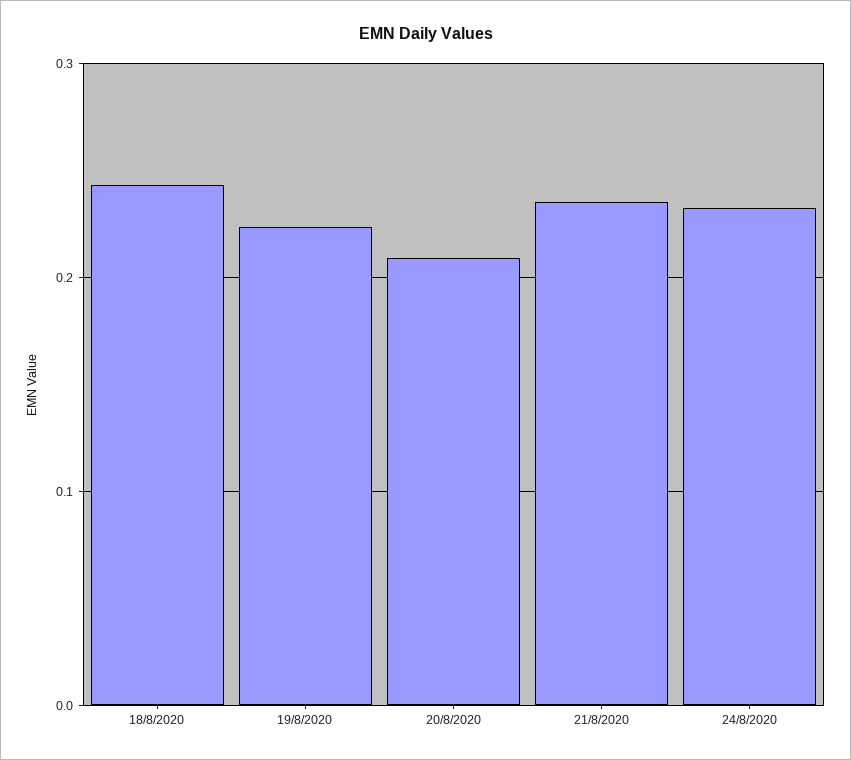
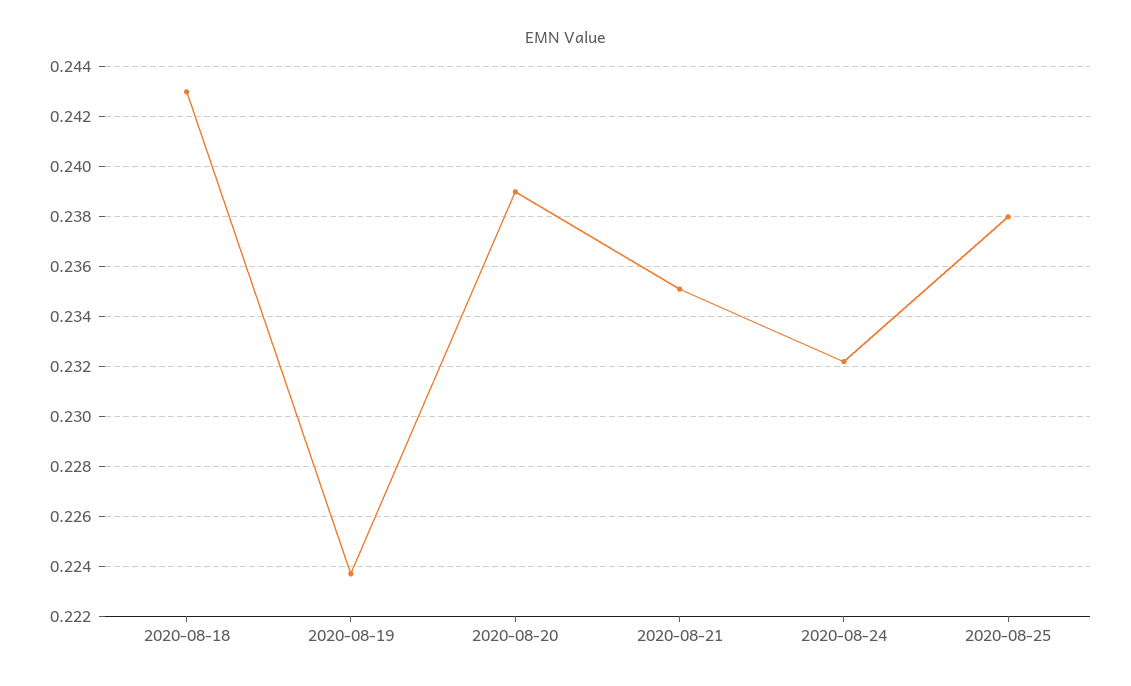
20/8/2020: 0.21 -> 0.239
2020-08-25: none -> 0.238

